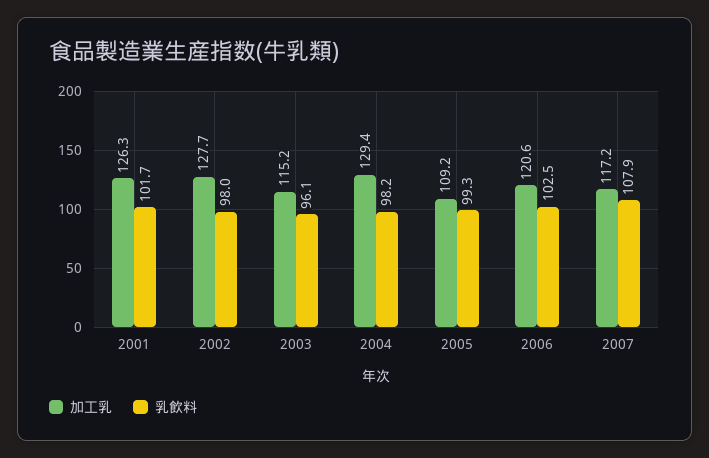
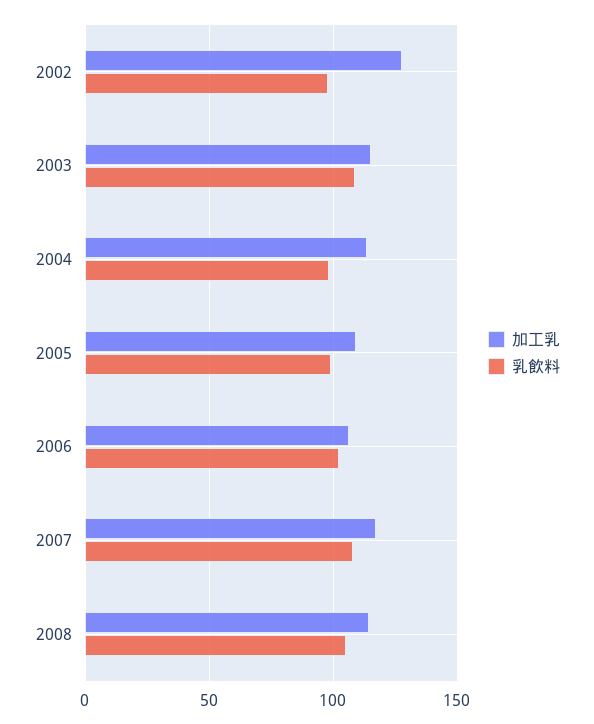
加工乳, 2001: 126.3 -> none
乳飲料, 2001: 101.7 -> none
乳飲料, 2003: 96.1 -> 110
加工乳, 2004: 129.4 -> 115
加工乳, 2006: 120.6 -> 105
加工乳, 2008: none -> 115
乳飲料, 2008: none -> 105

